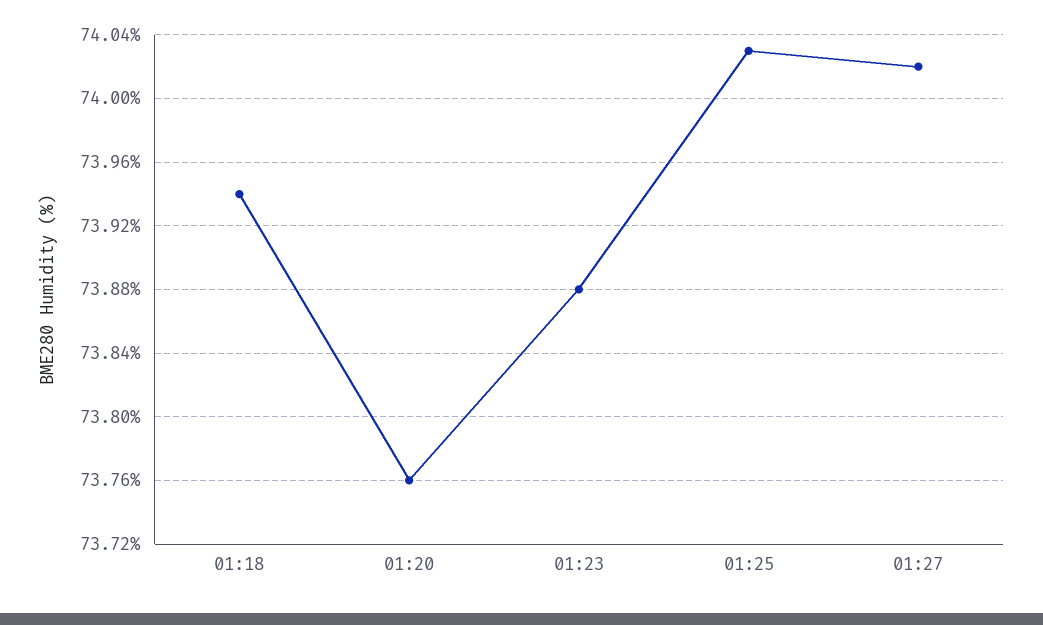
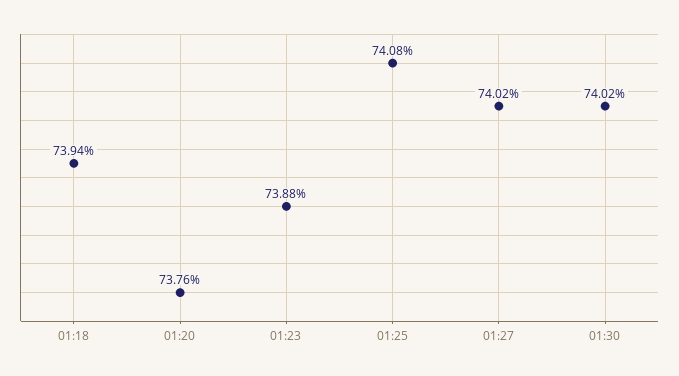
01:25: 74.03 -> 74.08
01:30: none -> 74.02

